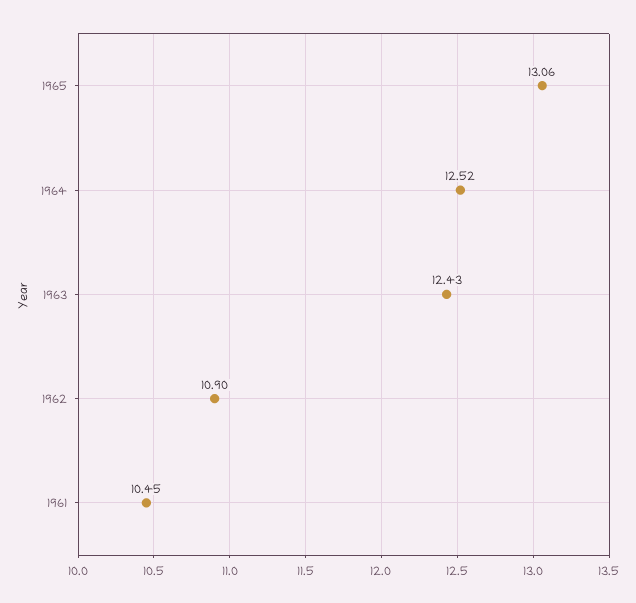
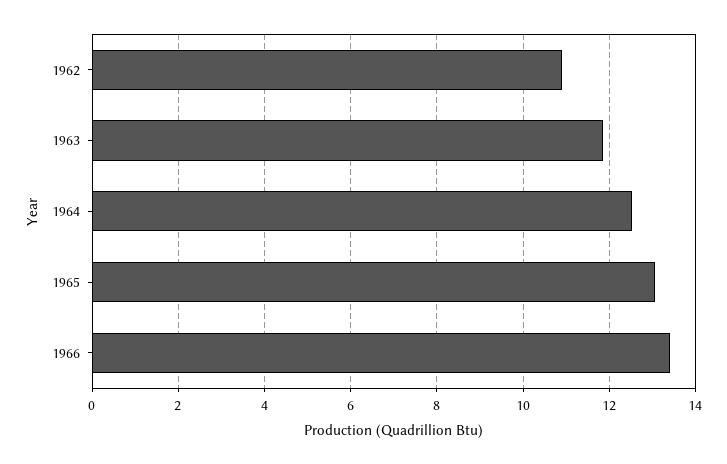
1963: 12.43 -> 11.8
1961: 10.45 -> none
1966: none -> 13.4

